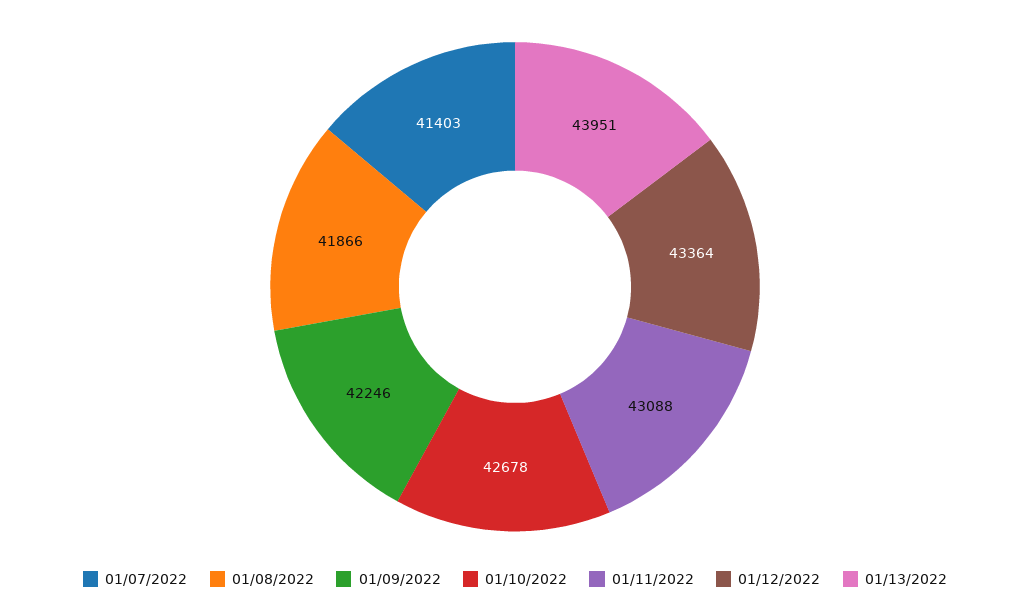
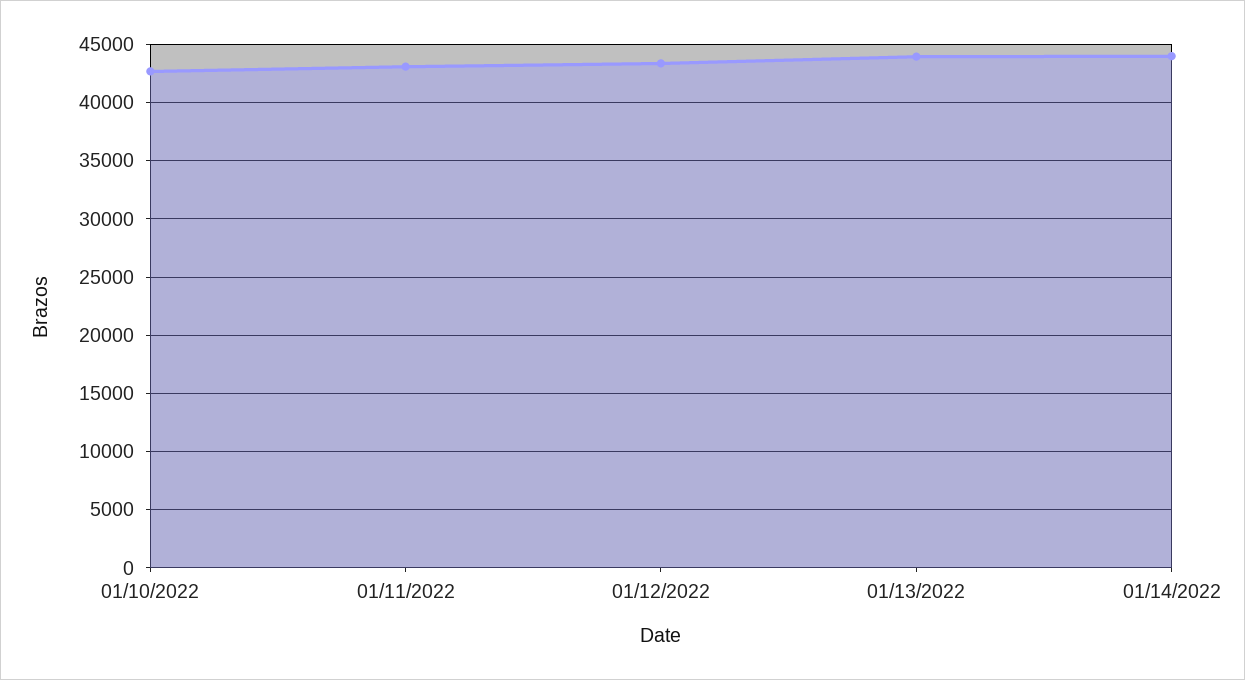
01/07/2022: 41403 -> none
01/08/2022: 41866 -> none
01/09/2022: 42246 -> none
01/14/2022: none -> 44000

